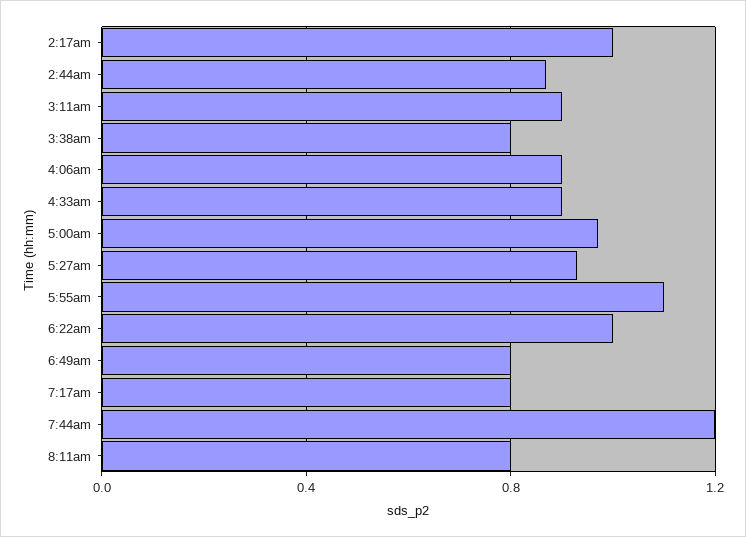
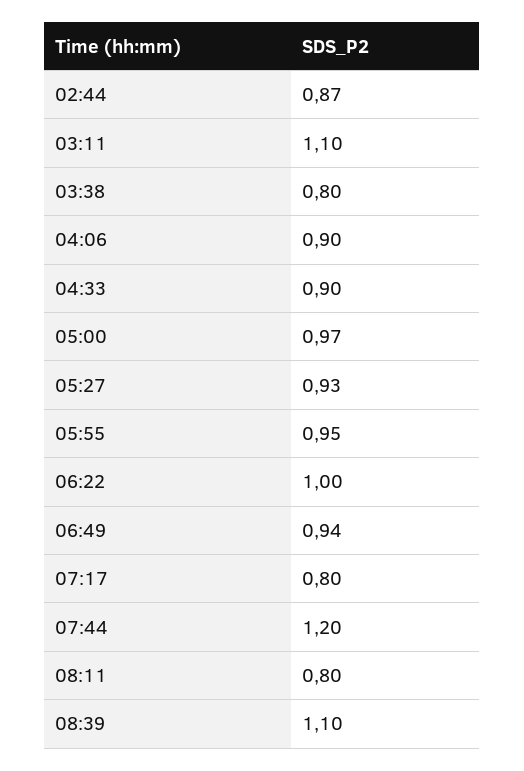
2:17am: 1 -> none
3:11am: 0.9 -> 1.1
5:55am: 1.1 -> 0.95
6:49am: 0.8 -> 0.94
08:39: none -> 1.1

